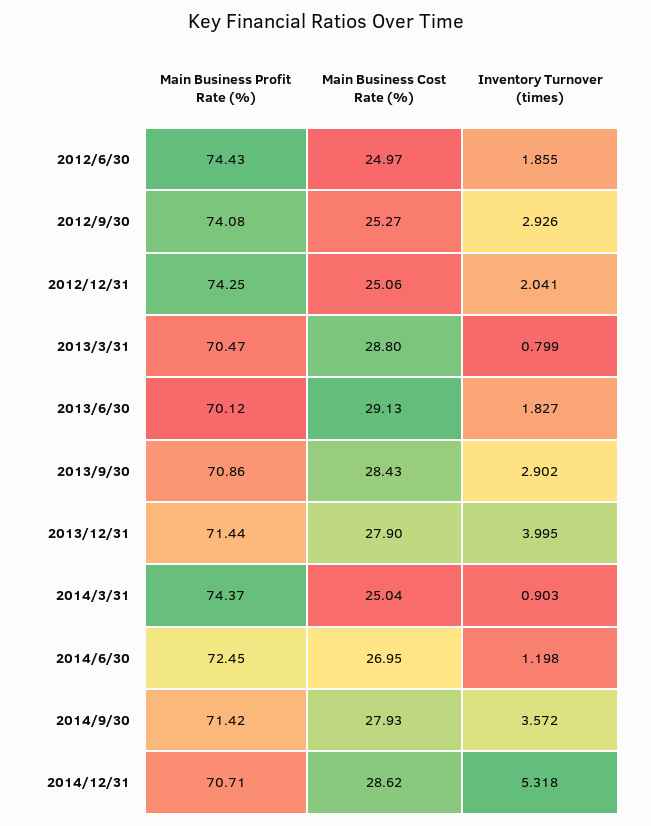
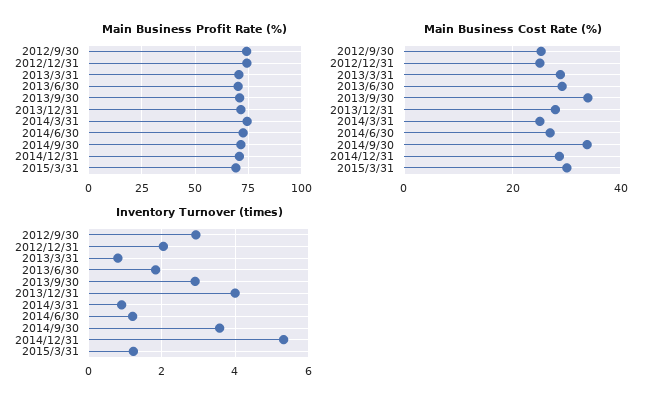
Main Business Profit Rate (%), 2012/6/30: 74.43 -> none
Main Business Cost Rate (%), 2012/6/30: 24.97 -> none
Inventory Turnover (times), 2012/6/30: 1.855 -> none
Main Business Cost Rate (%), 2013/9/30: 28.43 -> 34
Main Business Cost Rate (%), 2014/9/30: 27.93 -> 34
Main Business Profit Rate (%), 2015/3/31: none -> 70
Main Business Cost Rate (%), 2015/3/31: none -> 30
Inventory Turnover (times), 2015/3/31: none -> 1.2

